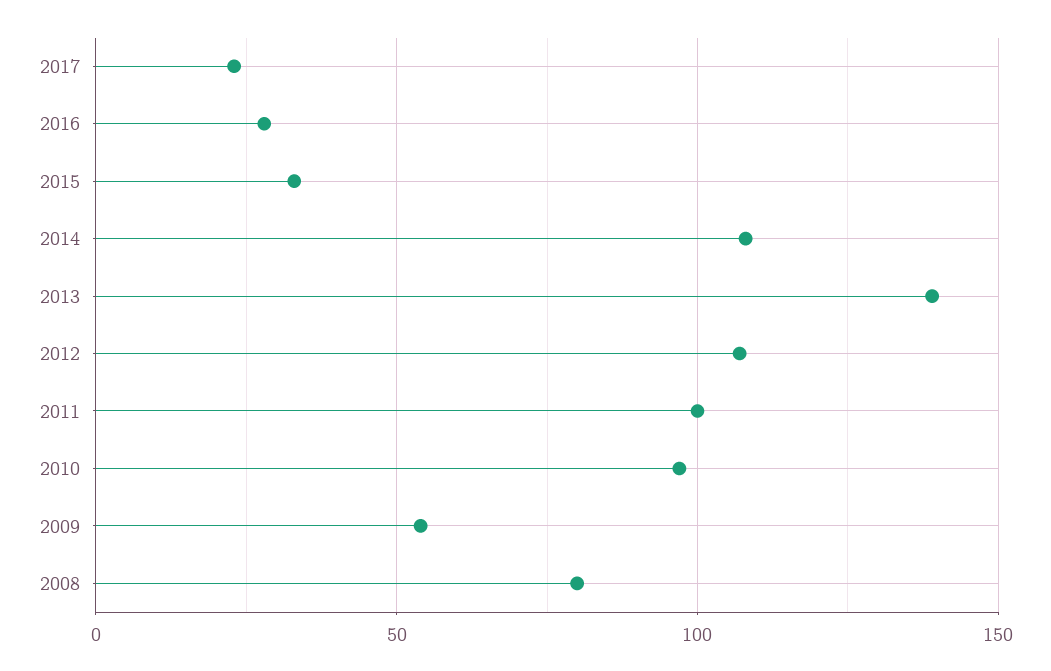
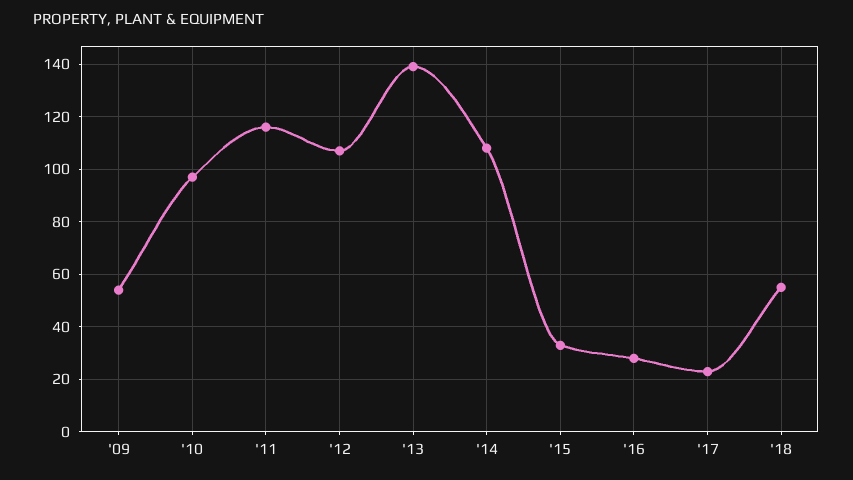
2011: 100 -> 115
2008: 80 -> none
'18: none -> 55

